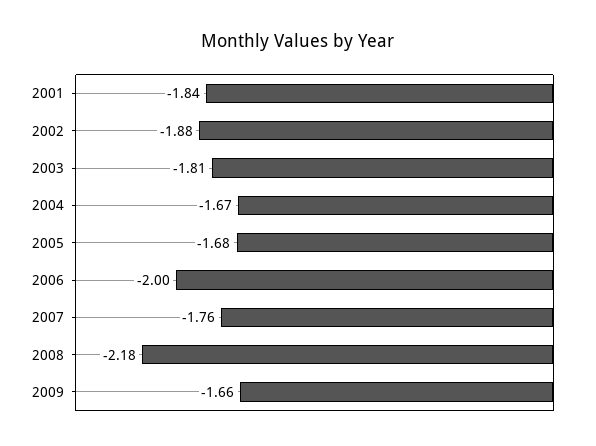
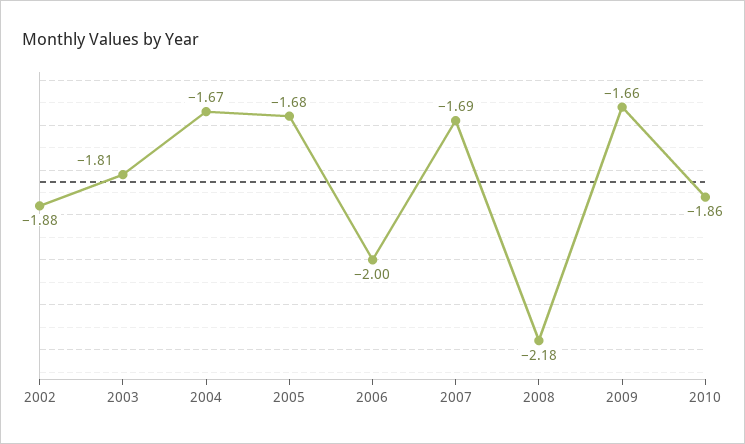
2001: -1.84 -> none
2007: -1.76 -> -1.69
2010: none -> -1.86

